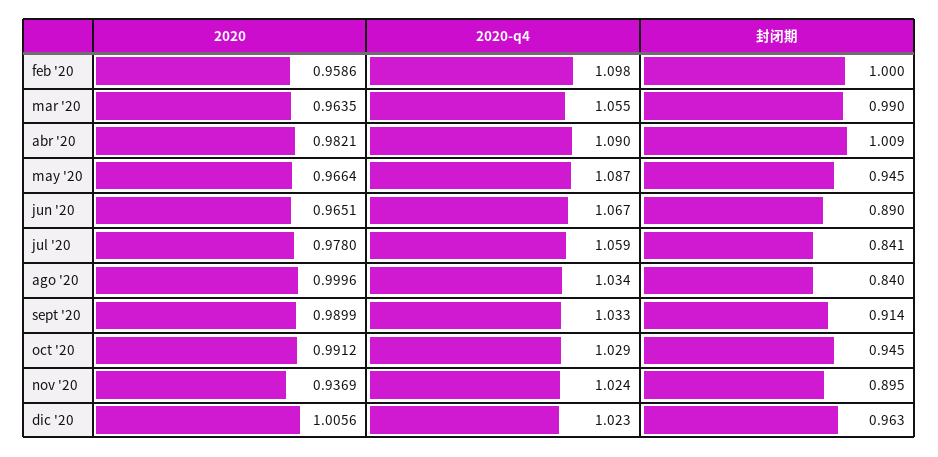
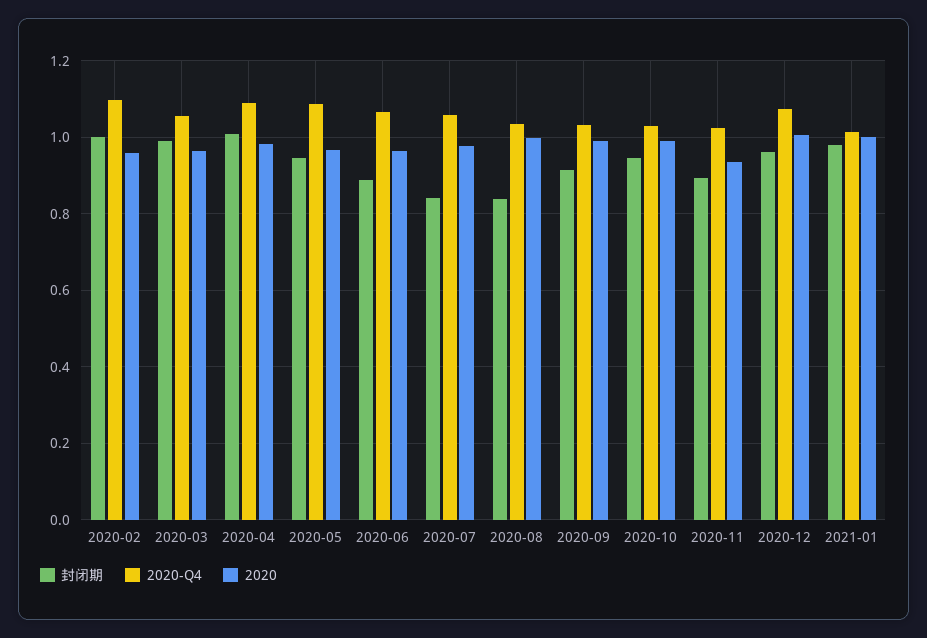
2020-q4, dic '20: 1.023 -> 1.08
封闭期, 2021-01: none -> 0.98
2020-q4, 2021-01: none -> 1.02
2020, 2021-01: none -> 1

